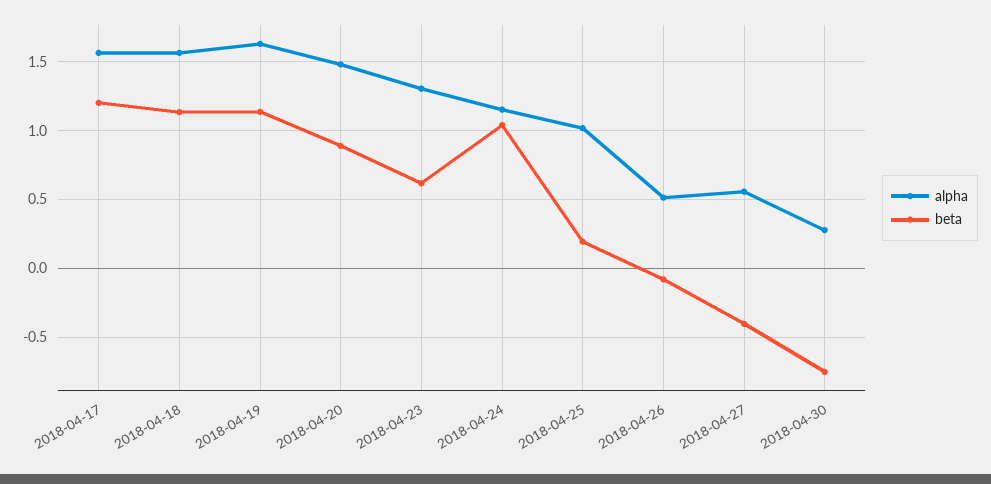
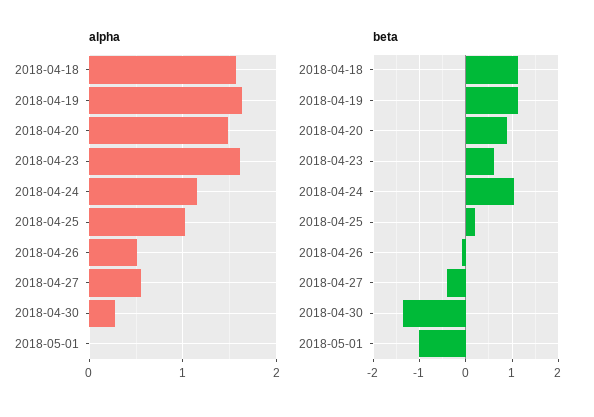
alpha, 2018-04-17: 1.55 -> none
beta, 2018-04-17: 1.2 -> none
alpha, 2018-04-23: 1.3 -> 1.6
beta, 2018-04-30: -0.75 -> -1.4
alpha, 2018-05-01: none -> 0
beta, 2018-05-01: none -> -1

